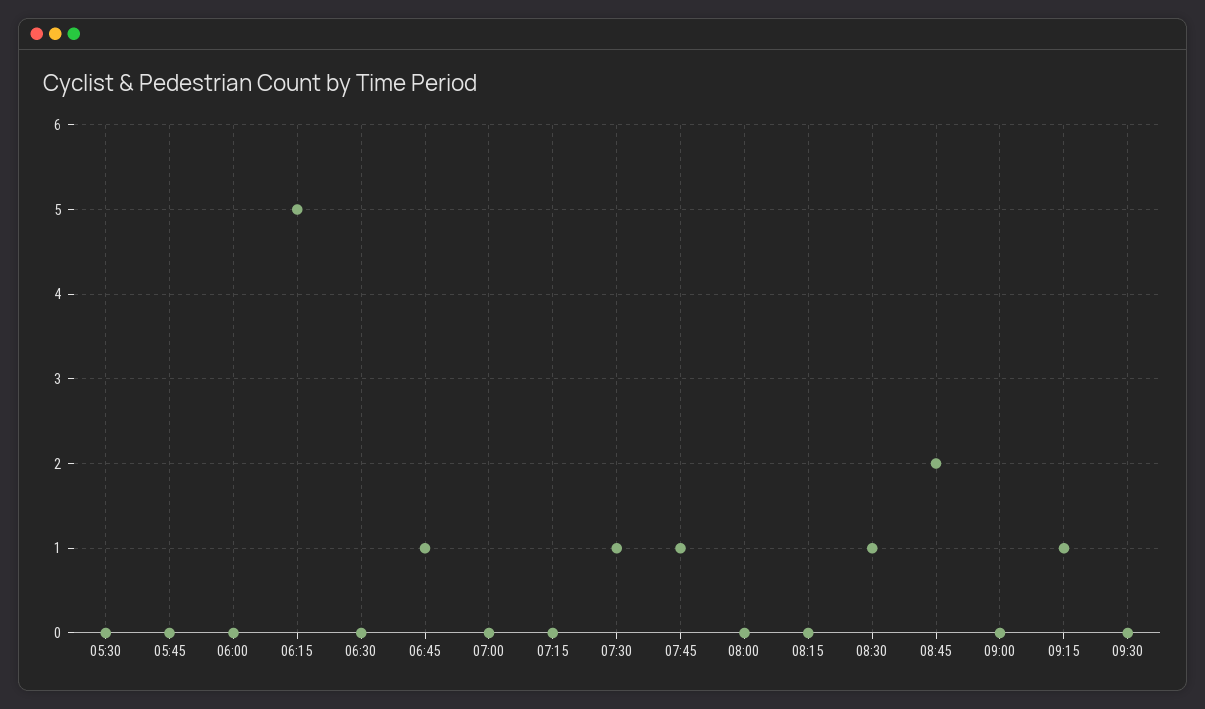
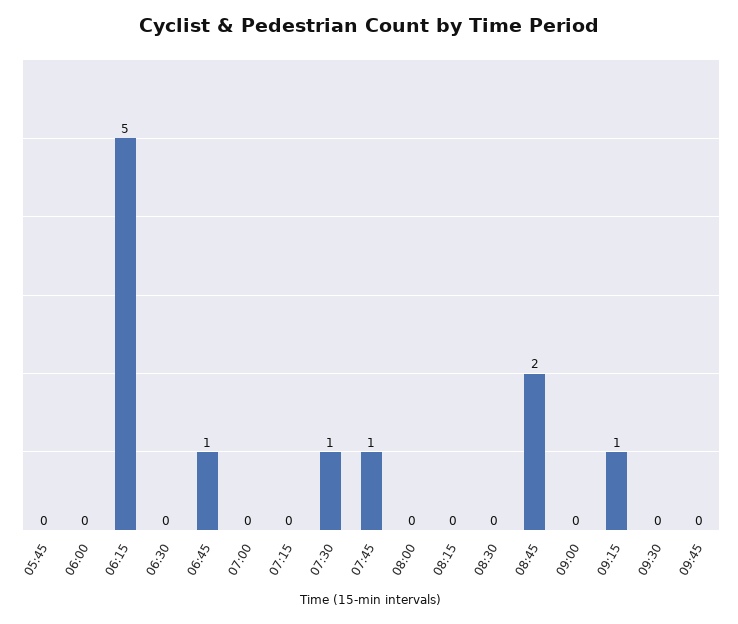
05:30: 0 -> none
08:30: 1 -> 0
09:45: none -> 0

